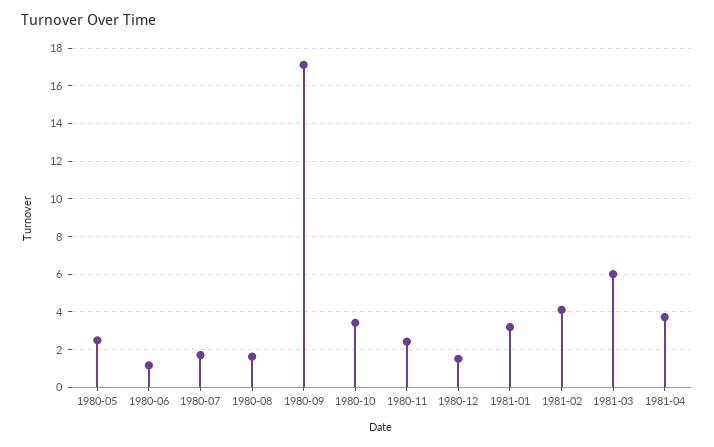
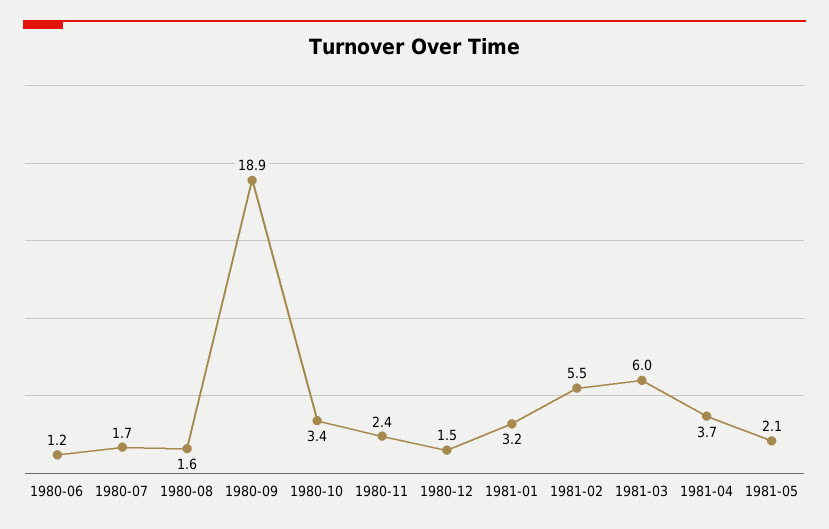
1980-05: 2.5 -> none
1980-09: 17 -> 18.9
1981-02: 4 -> 5.5
1981-05: none -> 2.1

